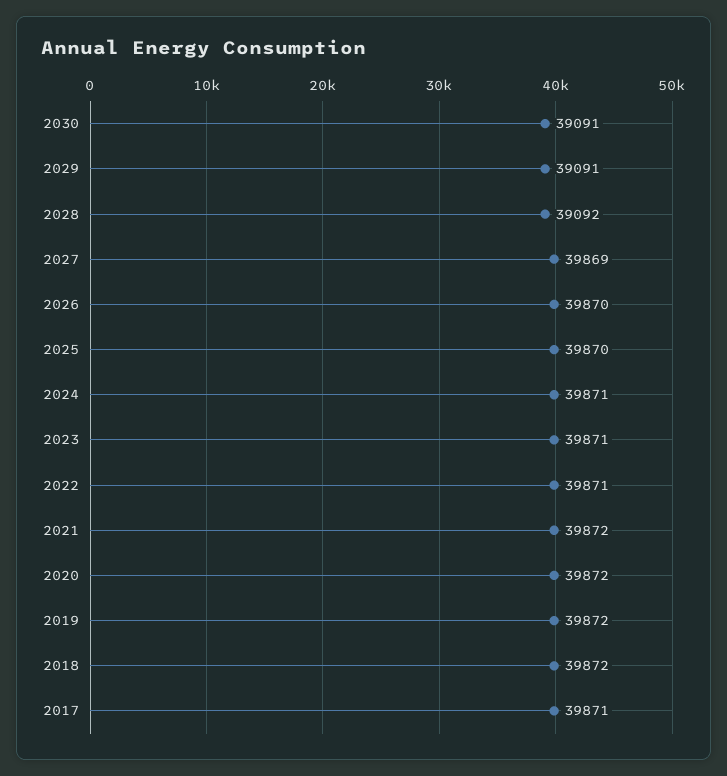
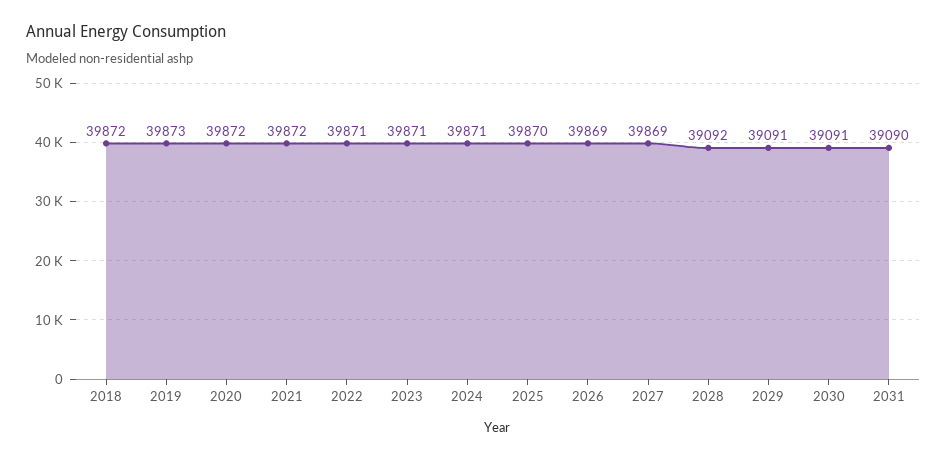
2026: 39870 -> 39869
2019: 39872 -> 39873
2017: 39871 -> none
2031: none -> 39090

